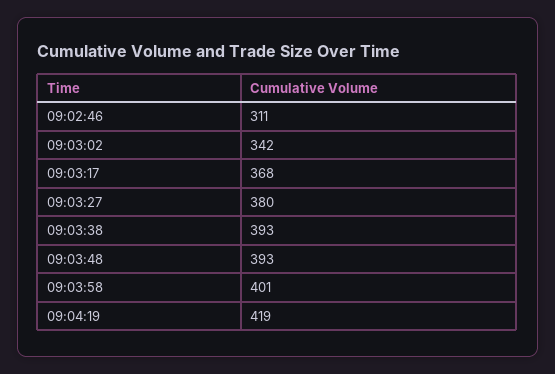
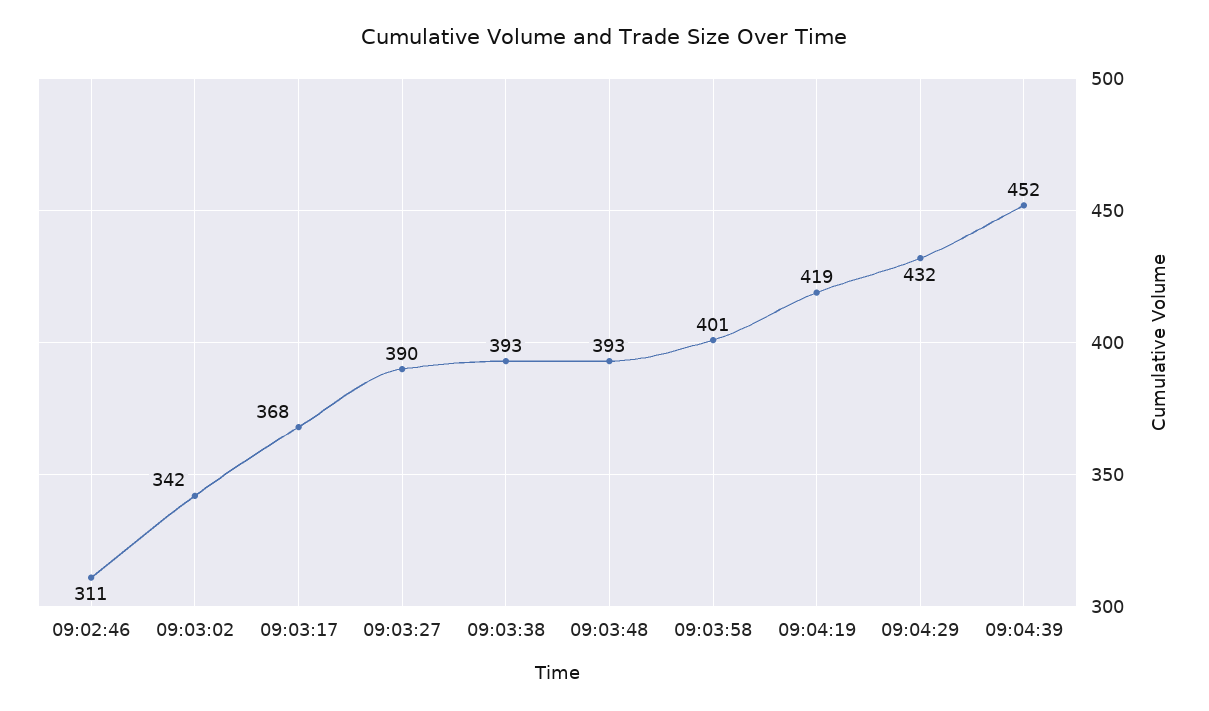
09:03:27: 380 -> 390
09:04:29: none -> 432
09:04:39: none -> 452

